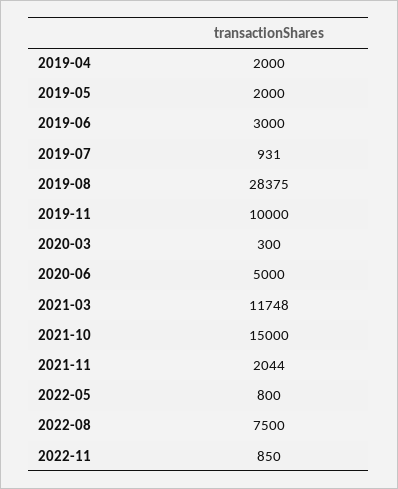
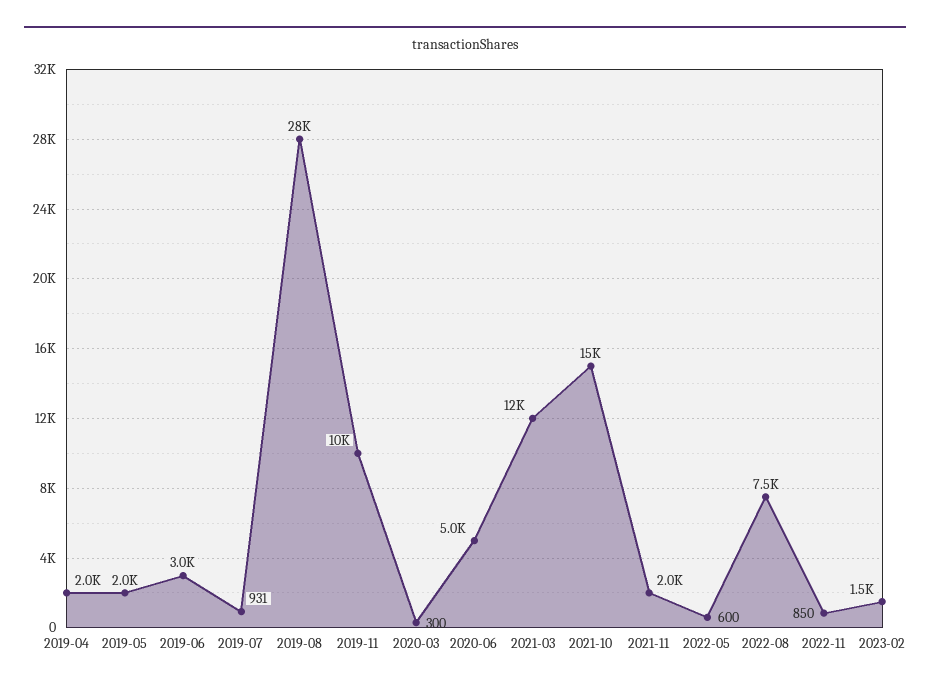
2022-05: 800 -> 600
2023-02: none -> 1500

